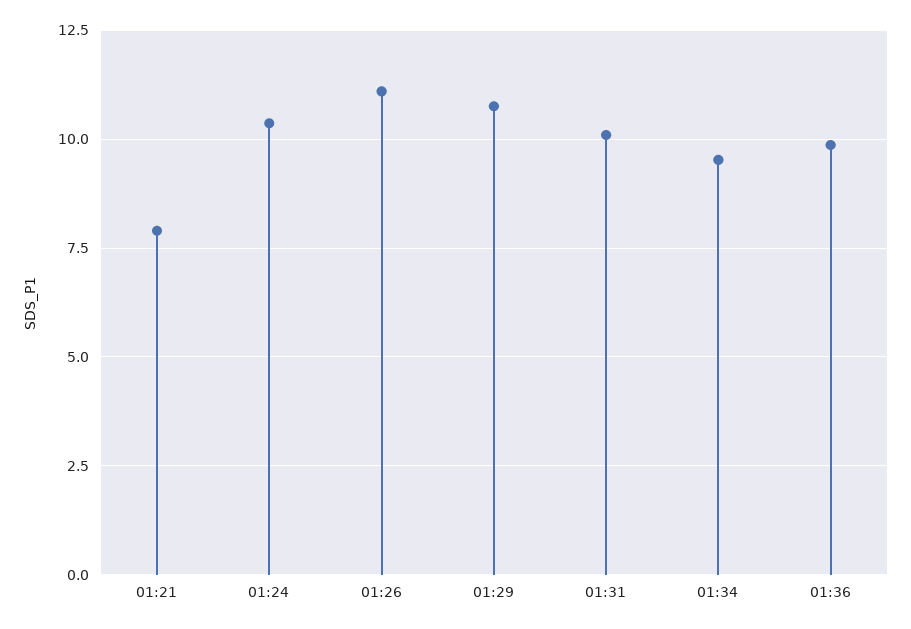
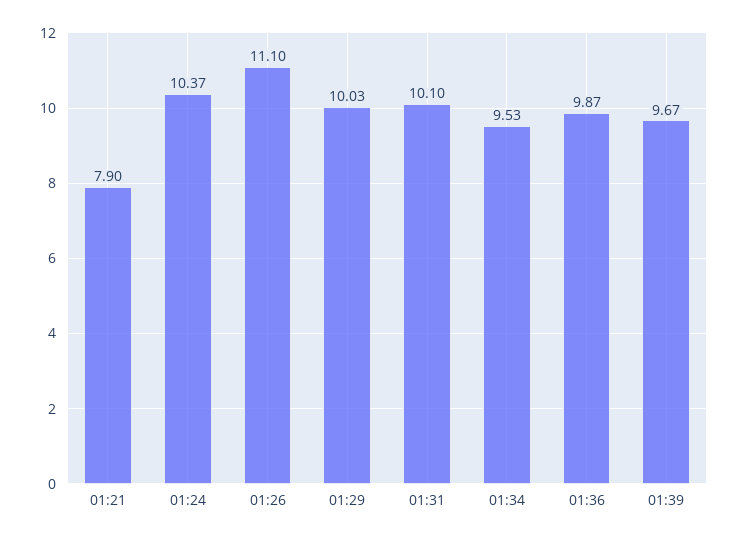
01:29: 10.75 -> 10.03
01:39: none -> 9.67

